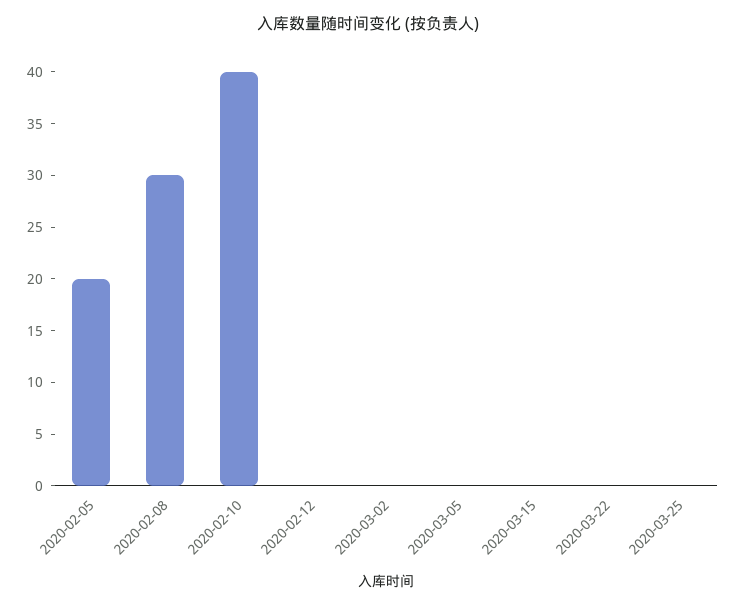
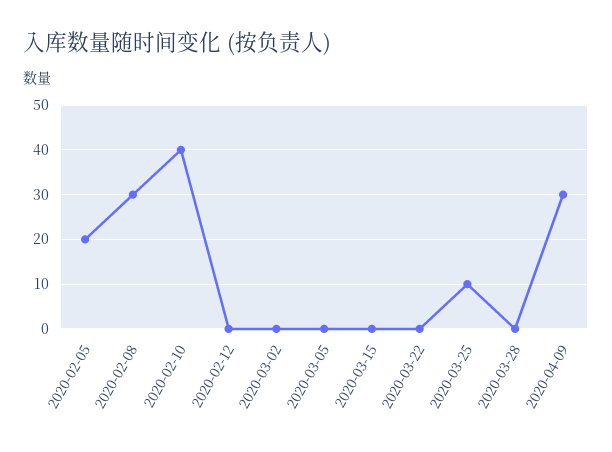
2020-03-25: 0 -> 10
2020-03-28: none -> 0
2020-04-09: none -> 30

